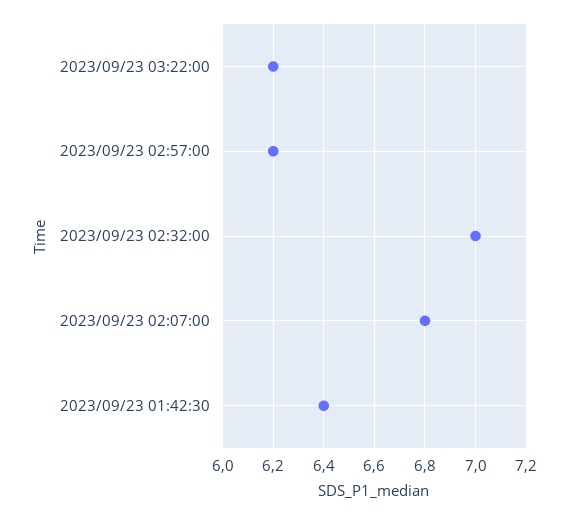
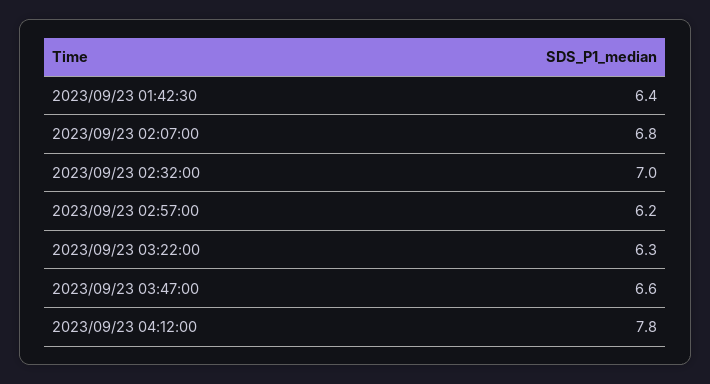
2023/09/23 03:22:00: 6.2 -> 6.3
2023/09/23 03:47:00: none -> 6.6
2023/09/23 04:12:00: none -> 7.8

